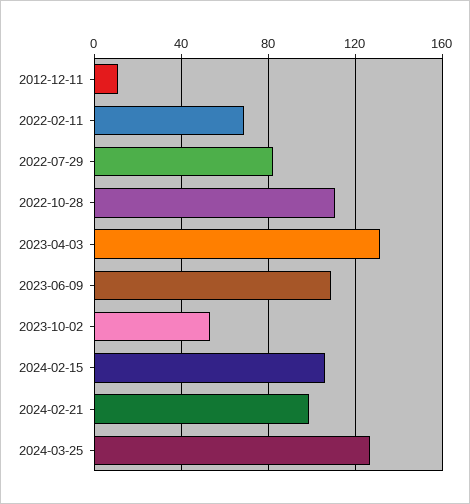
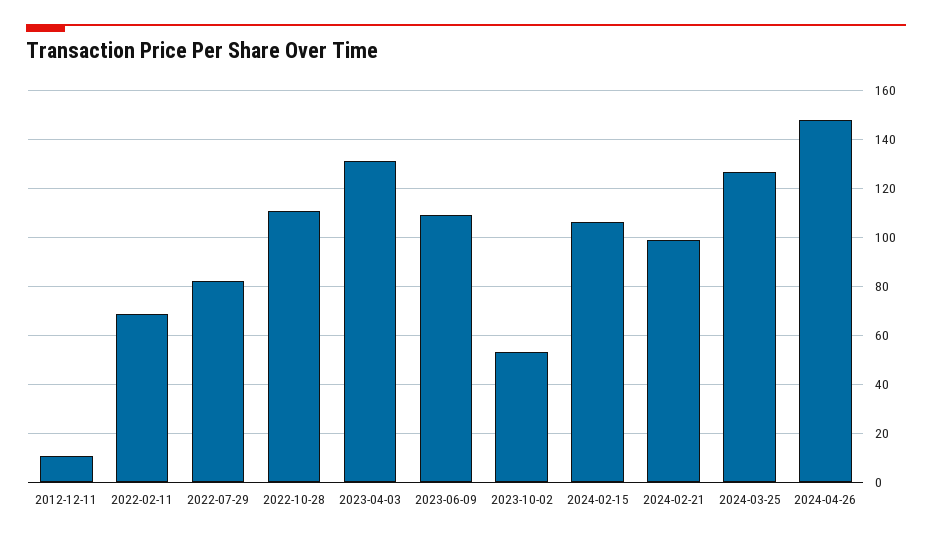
2024-04-26: none -> 147.5

